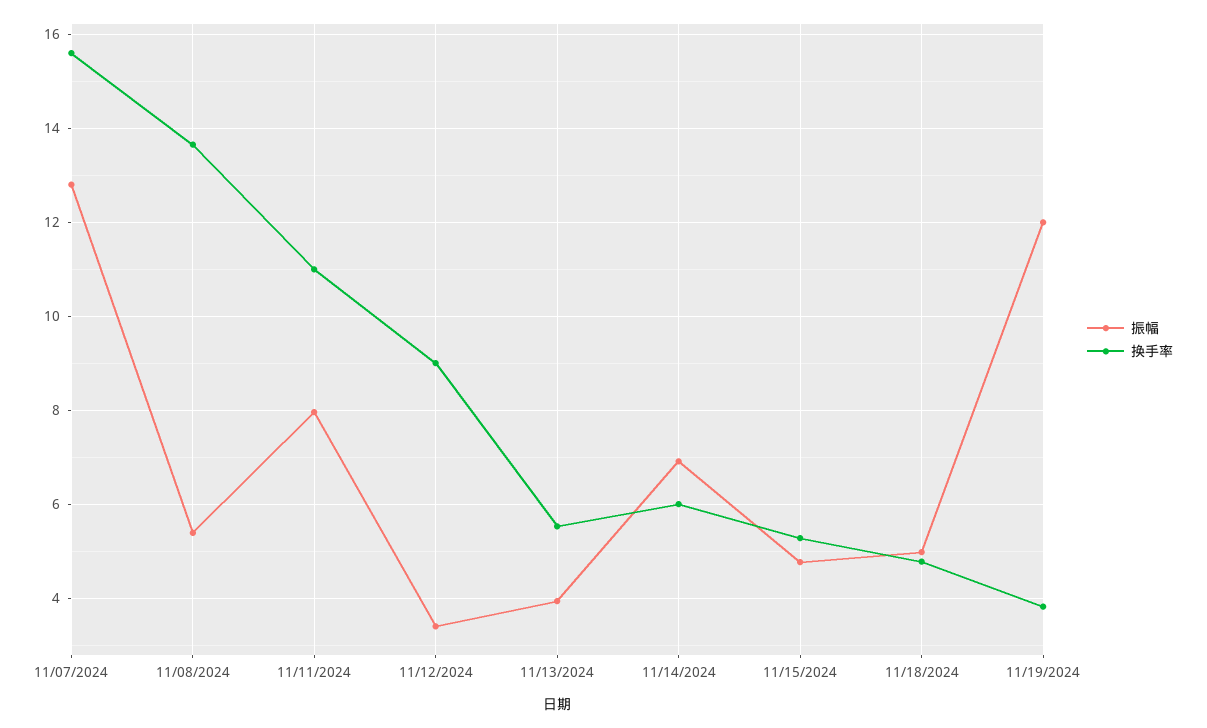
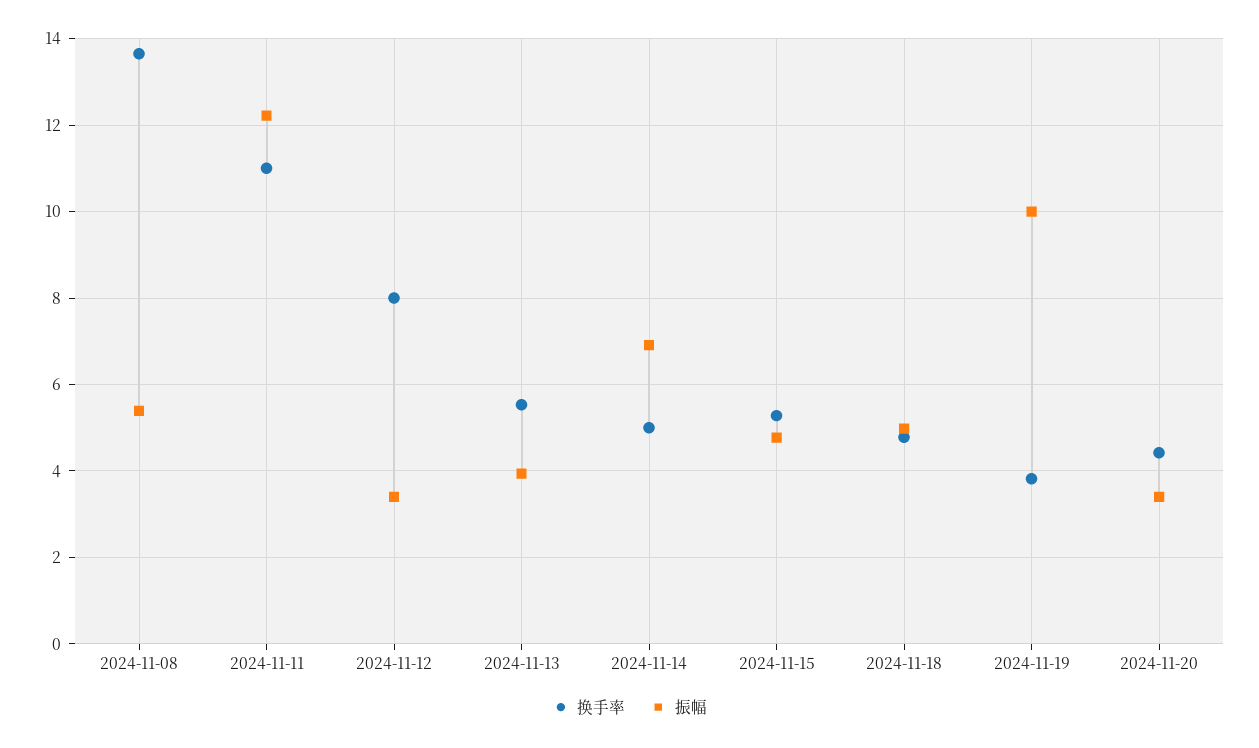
振幅, 11/07/2024: 12.8 -> none
换手率, 11/07/2024: 15.6 -> none
振幅, 11/11/2024: 8 -> 12.2
换手率, 11/12/2024: 9 -> 8
换手率, 11/14/2024: 6 -> 5
振幅, 11/19/2024: 12 -> 10
换手率, 2024-11-20: none -> 4.4
振幅, 2024-11-20: none -> 3.4

